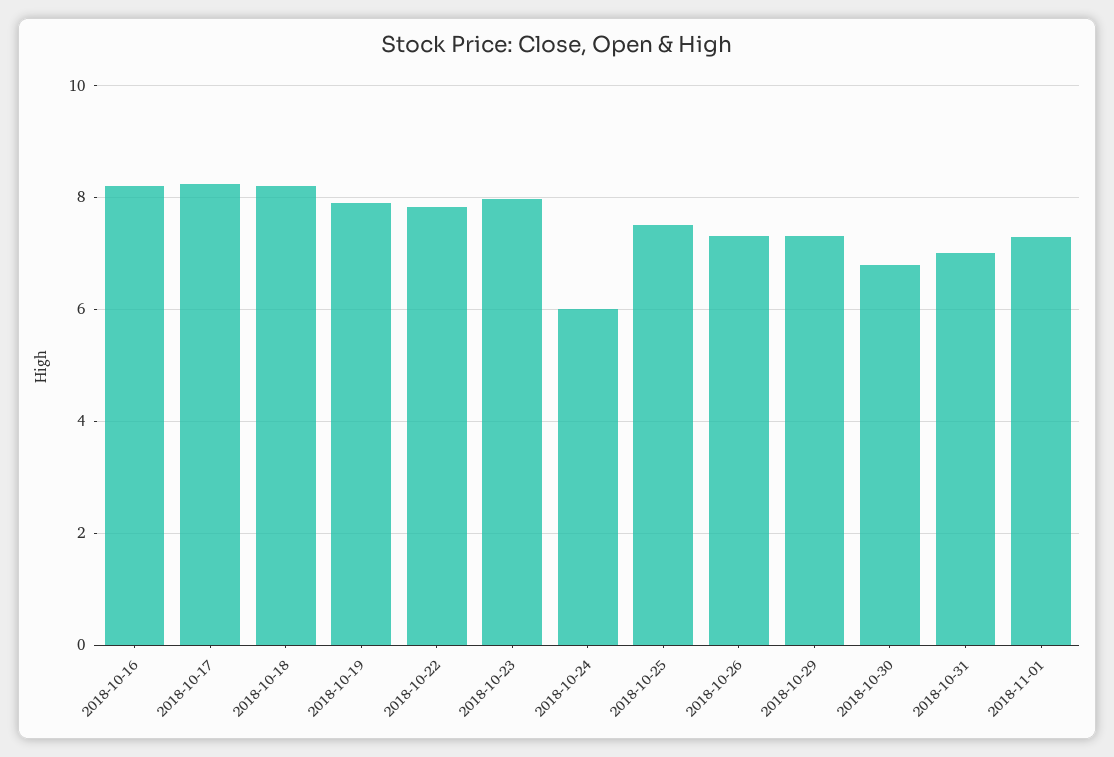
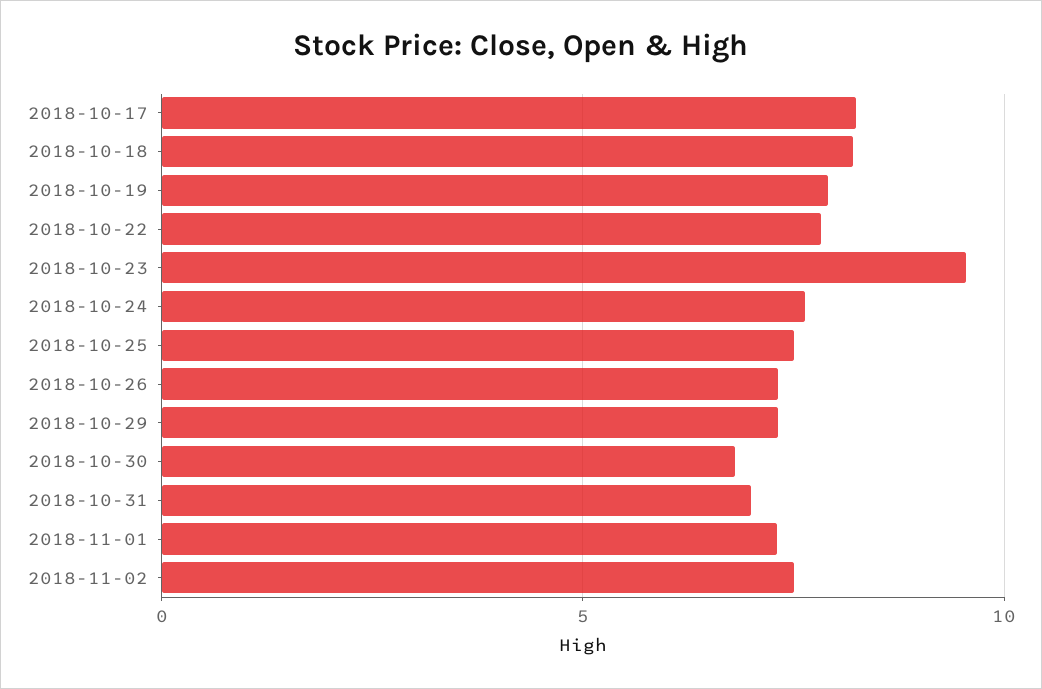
2018-10-16: 8.2 -> none
2018-10-23: 8 -> 9.5
2018-10-24: 6 -> 7.5
2018-11-02: none -> 7.5

